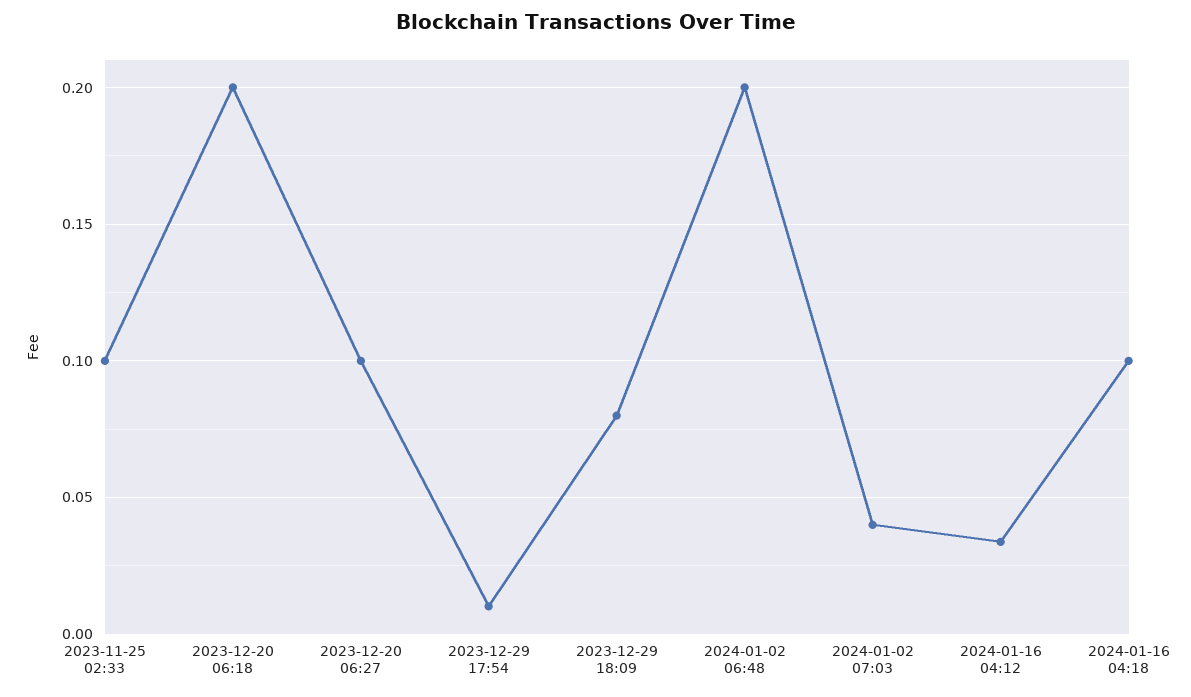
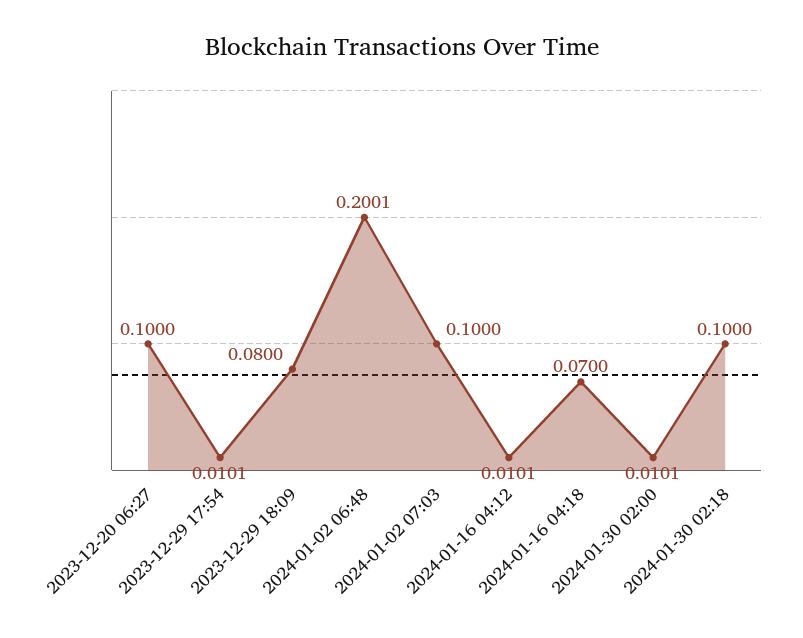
2023-11-25 02:33: 0.1 -> none
2023-12-20 06:18: 0.2 -> none
2024-01-02 07:03: 0.04 -> 0.1
2024-01-16 04:12: 0.035 -> 0.0101
2024-01-16 04:18: 0.1 -> 0.07
2024-01-30 02:00: none -> 0.0101
2024-01-30 02:18: none -> 0.1

